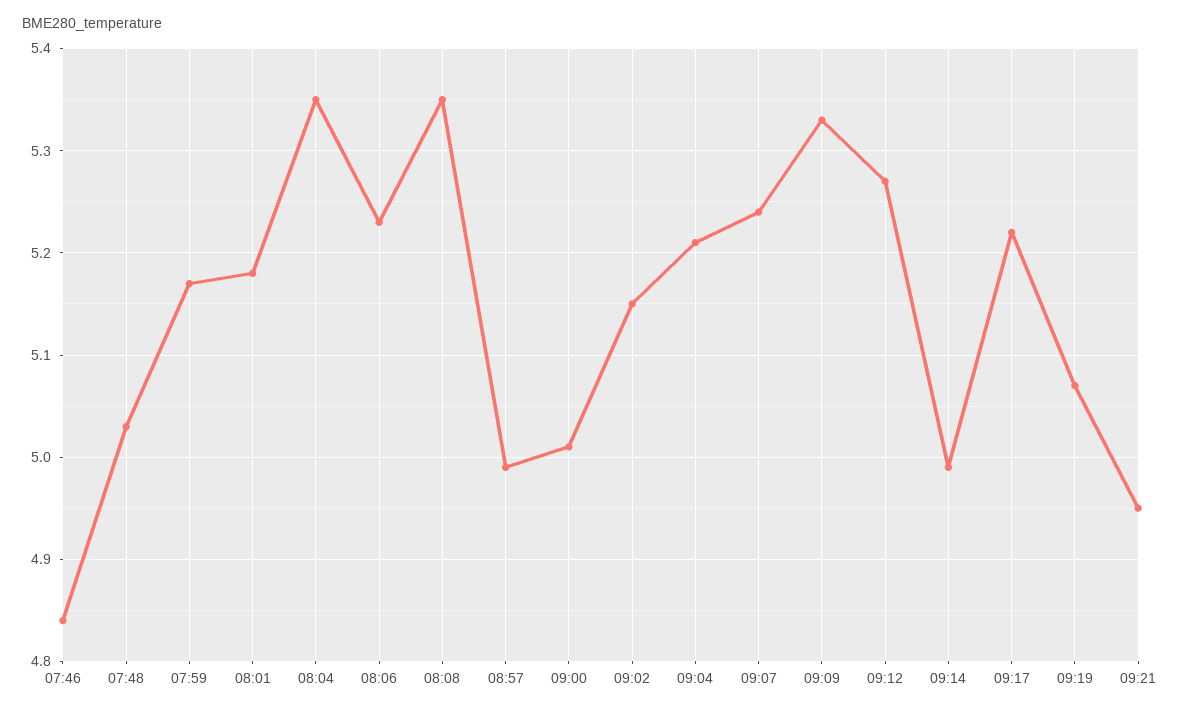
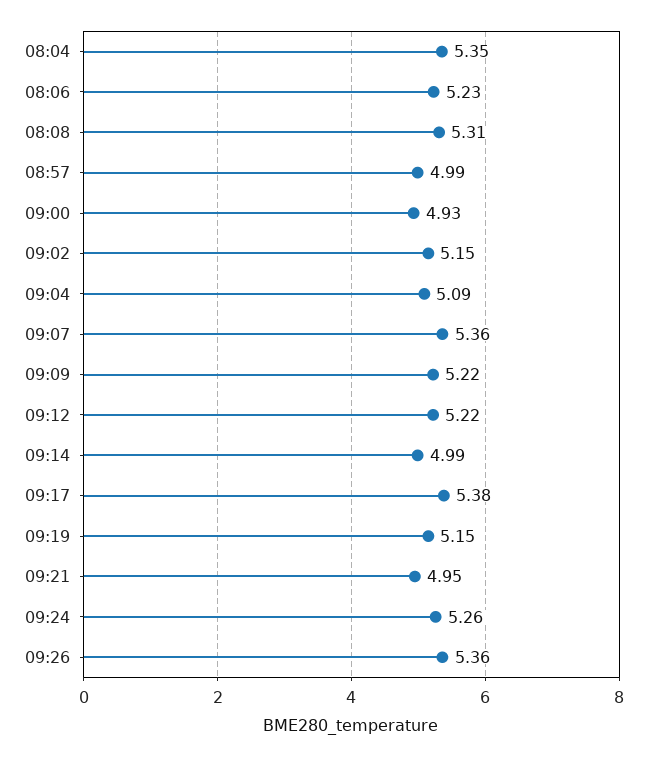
07:46: 4.84 -> none
07:48: 5.03 -> none
07:59: 5.17 -> none
08:01: 5.18 -> none
08:08: 5.35 -> 5.31
09:00: 5.01 -> 4.93
09:04: 5.21 -> 5.09
09:07: 5.24 -> 5.36
09:09: 5.33 -> 5.22
09:12: 5.27 -> 5.22
09:17: 5.22 -> 5.38
09:19: 5.07 -> 5.15
09:24: none -> 5.26
09:26: none -> 5.36

